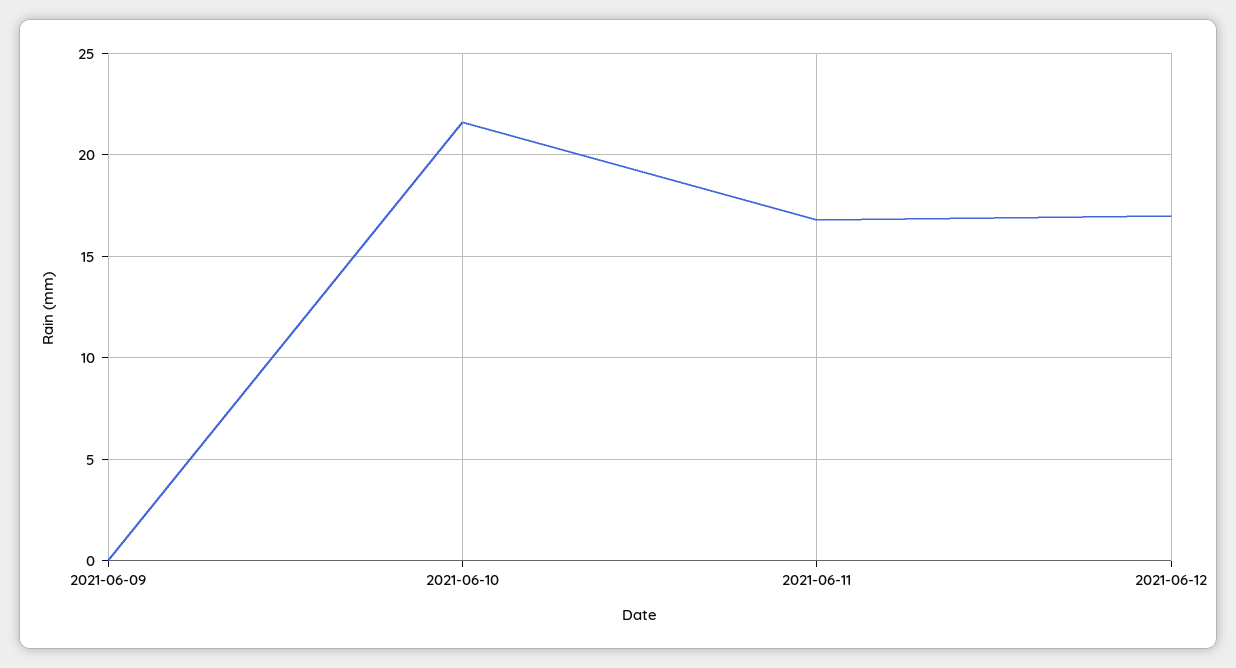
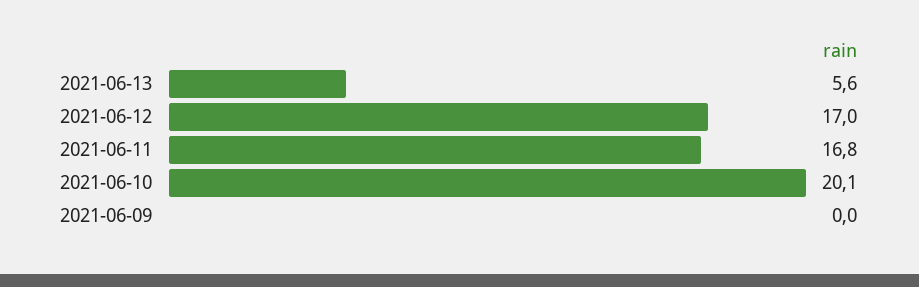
2021-06-10: 21.5 -> 20.1
2021-06-13: none -> 5.6

